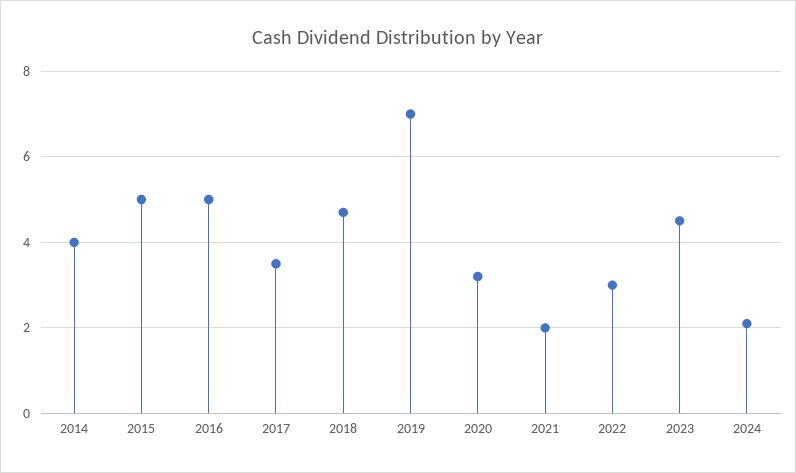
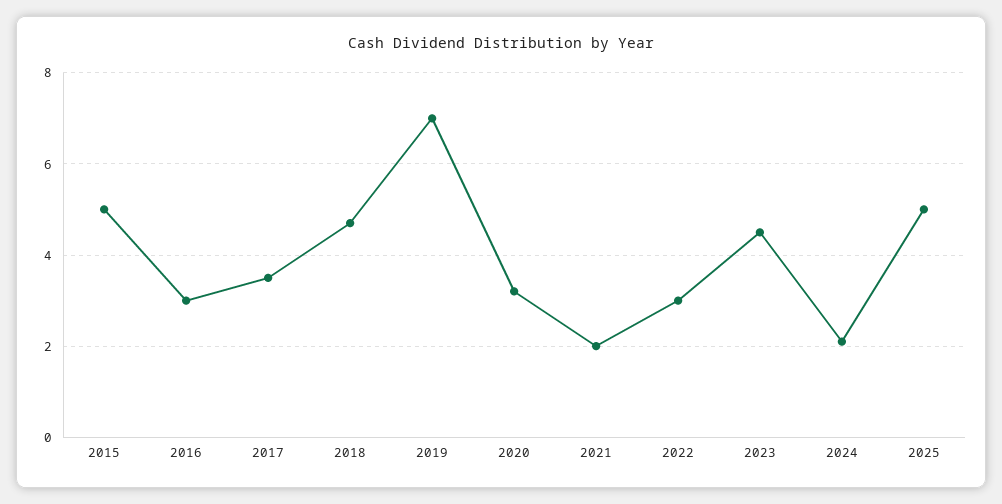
2014: 4 -> none
2016: 5 -> 3
2025: none -> 5

